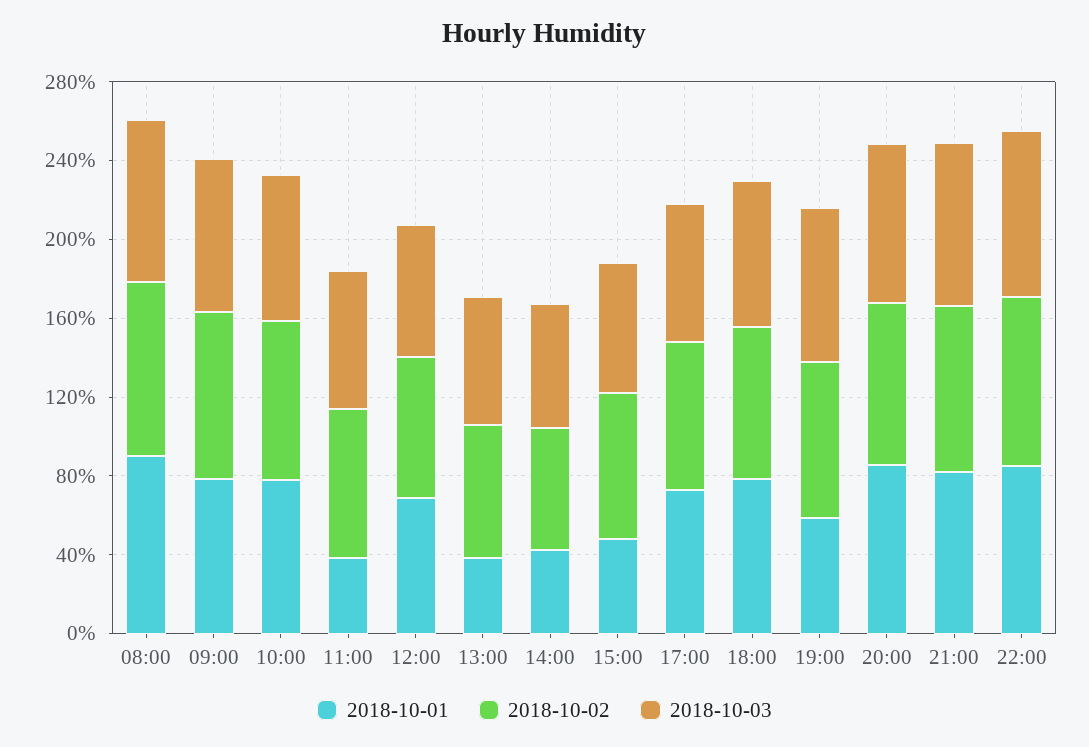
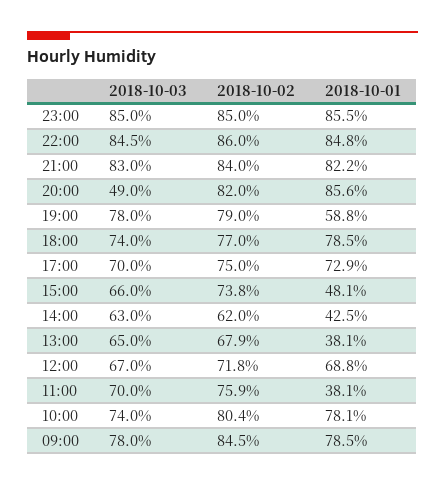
2018-10-01, 08:00: 90 -> none
2018-10-02, 08:00: 90 -> none
2018-10-03, 08:00: 80 -> none
2018-10-03, 20:00: 80 -> 49
2018-10-03, 23:00: none -> 85
2018-10-02, 23:00: none -> 85
2018-10-01, 23:00: none -> 85.5

